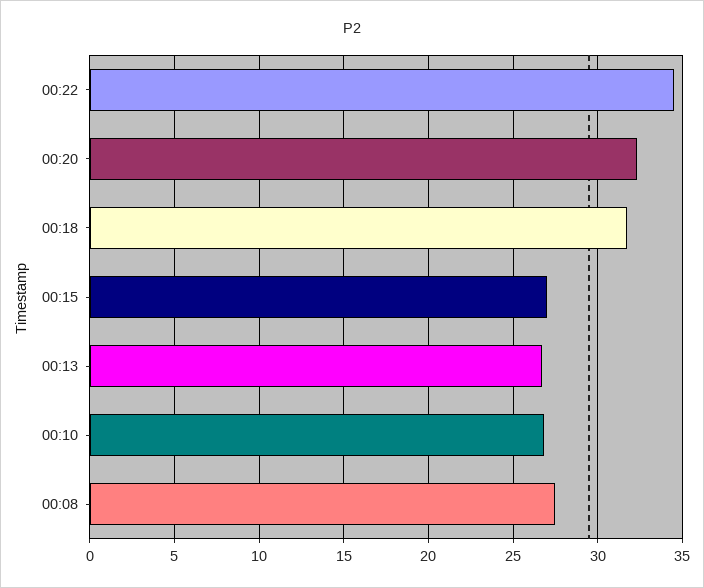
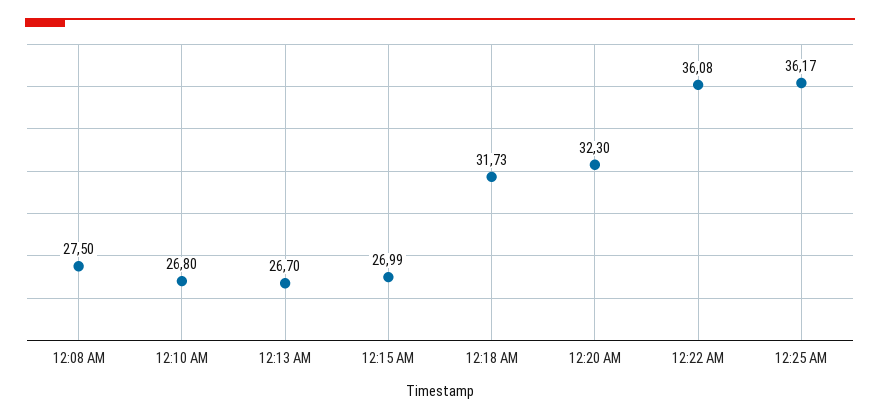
00:22: 34.5 -> 36.08
12:25 AM: none -> 36.17

